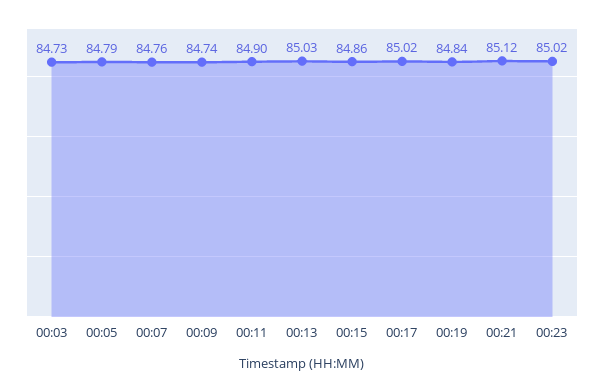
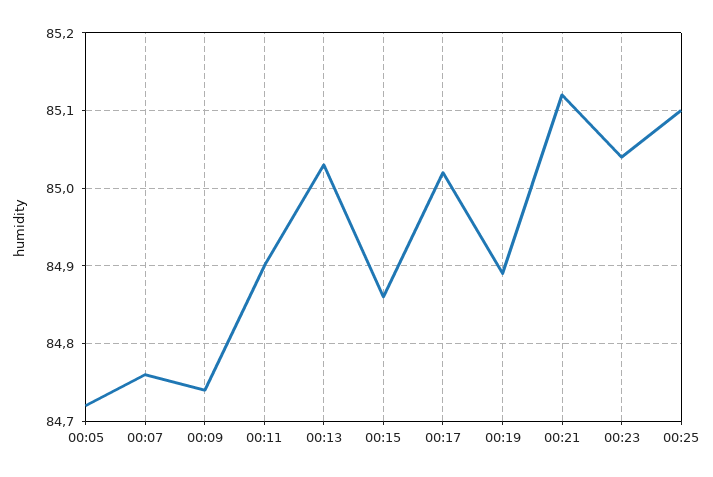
00:03: 84.73 -> none
00:05: 84.79 -> 84.72
00:19: 84.84 -> 84.89
00:23: 85.02 -> 85.04
00:25: none -> 85.1

